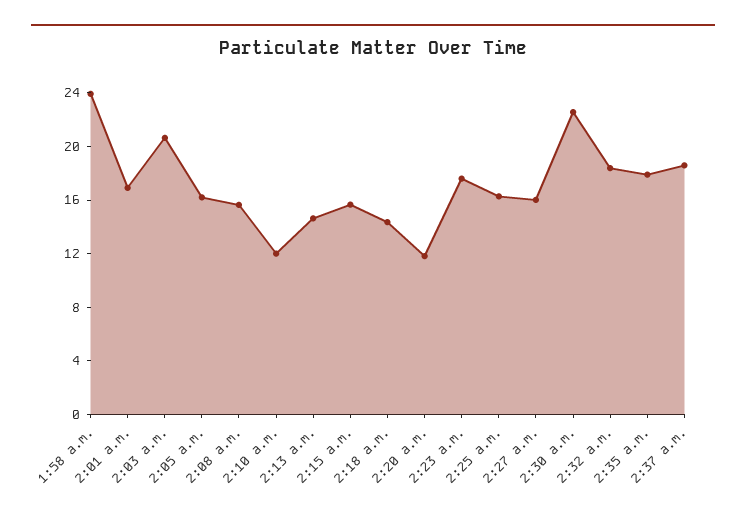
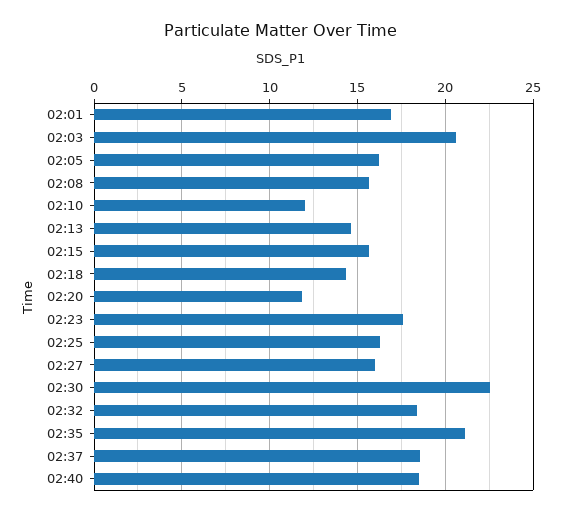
1:58 a.m.: 24 -> none
2:35 a.m.: 18 -> 21
02:40: none -> 18.5

